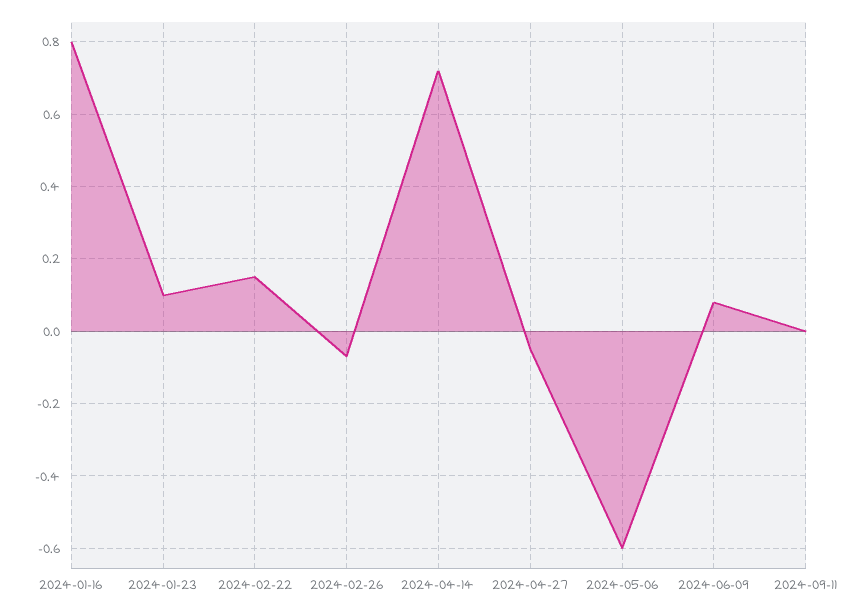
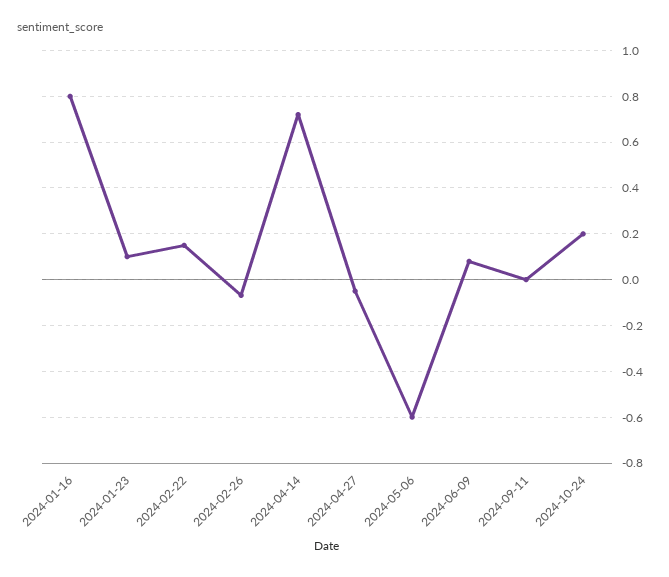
2024-10-24: none -> 0.2

